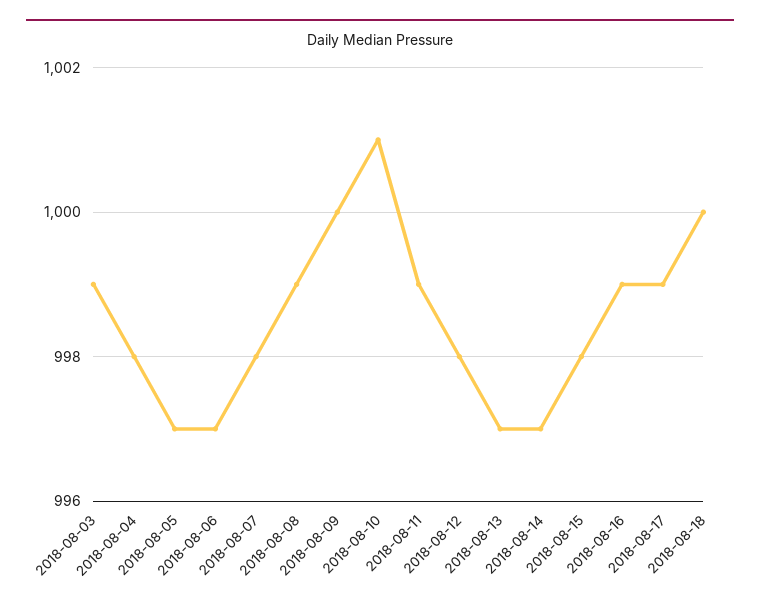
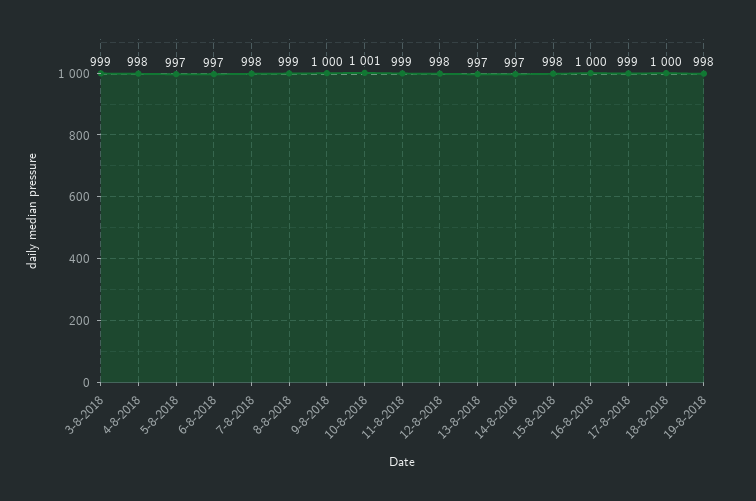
2018-08-16: 999 -> 1000
19-8-2018: none -> 998

